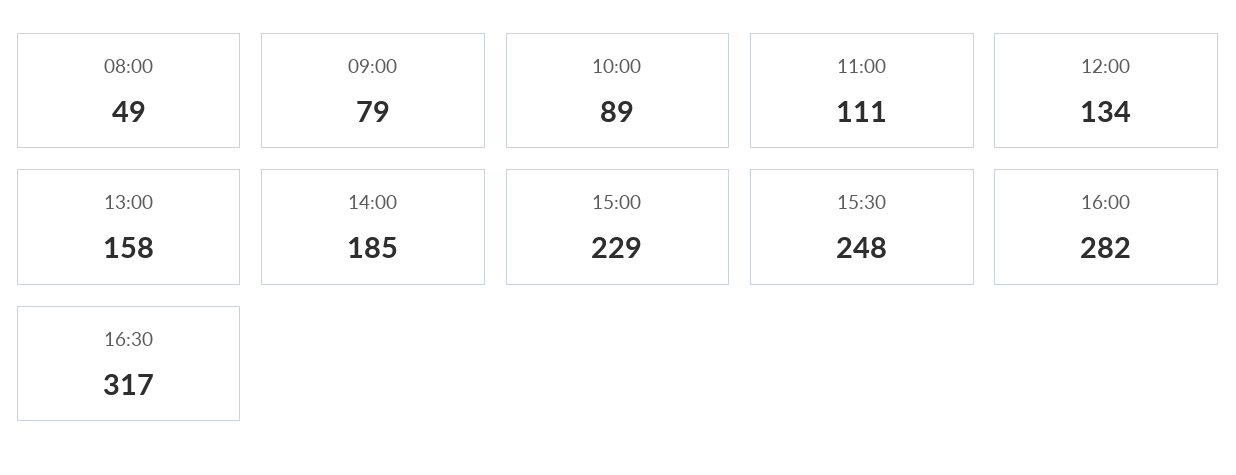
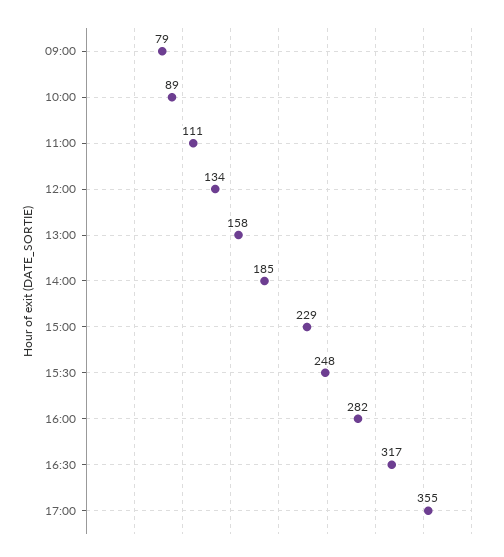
08:00: 49 -> none
17:00: none -> 355

